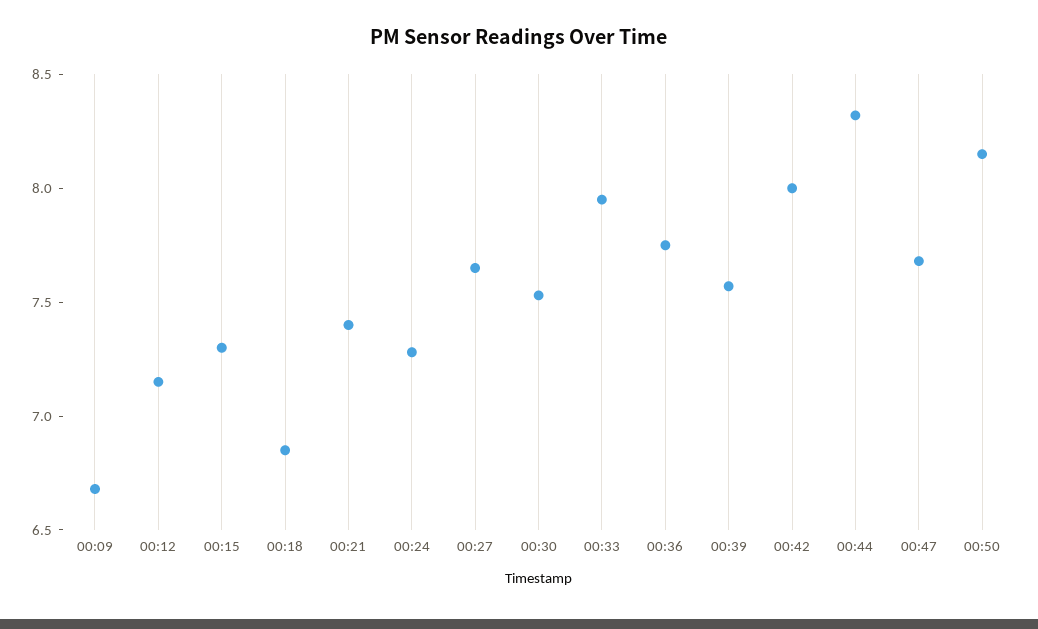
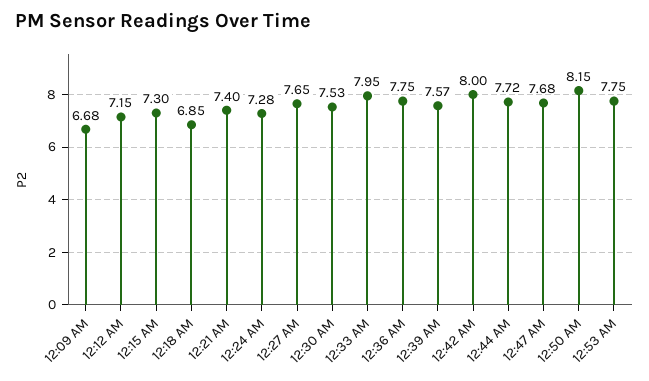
00:44: 8.3 -> 7.72
12:53 AM: none -> 7.75

